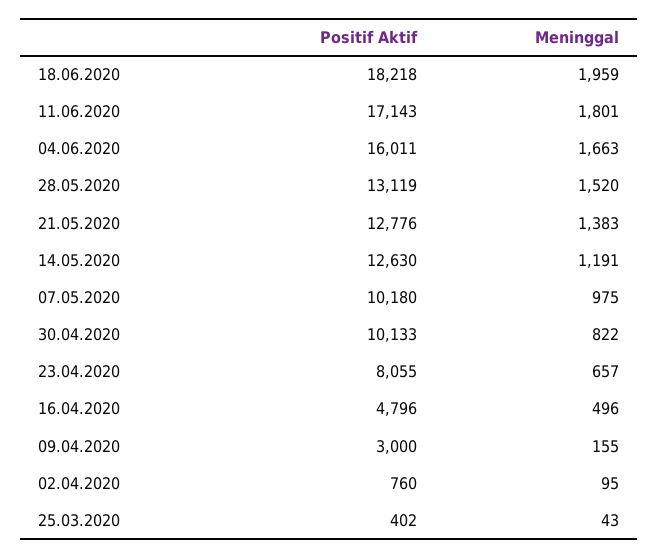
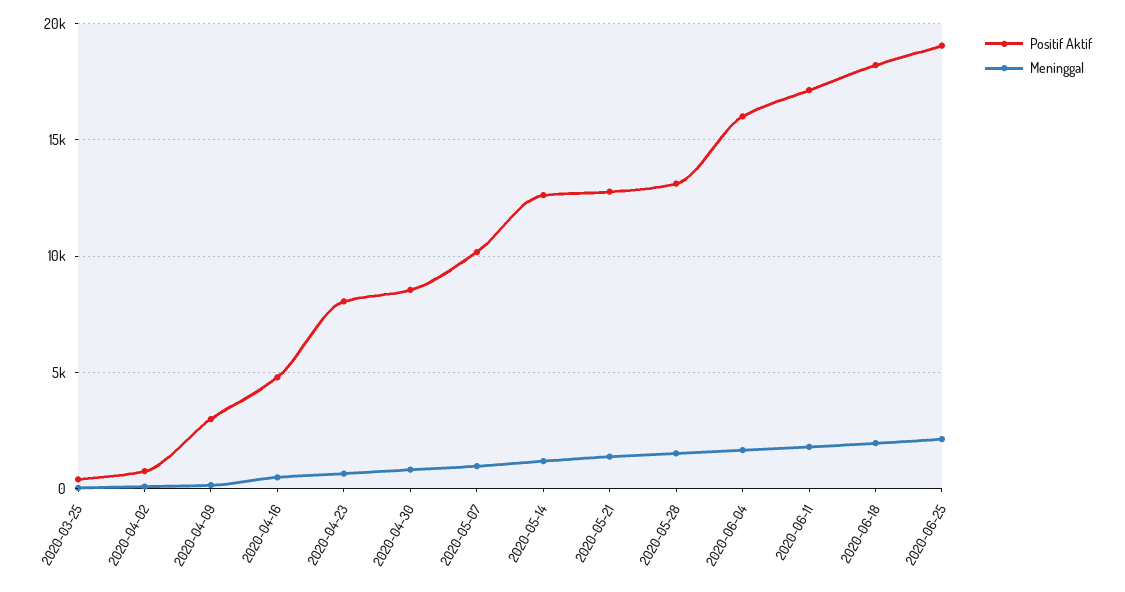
Positif Aktif, 30.04.2020: 10133 -> 8500
Positif Aktif, 2020-06-25: none -> 19000
Meninggal, 2020-06-25: none -> 2000

